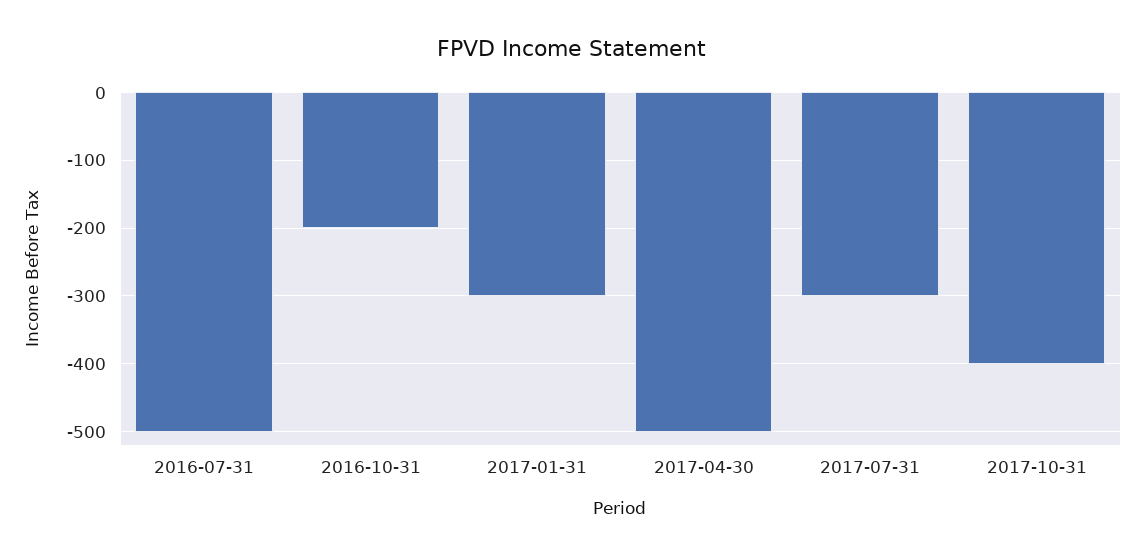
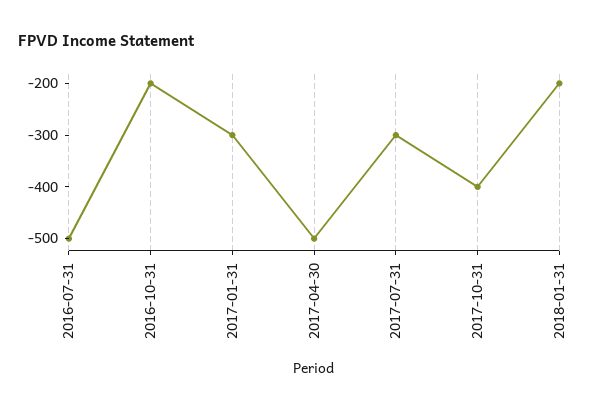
2018-01-31: none -> -200

